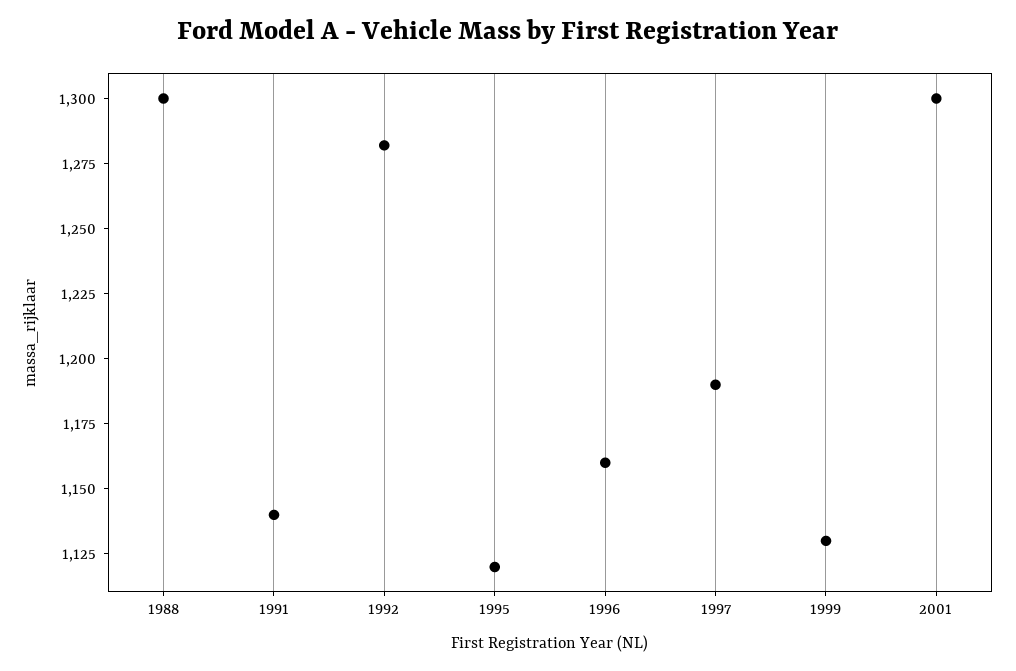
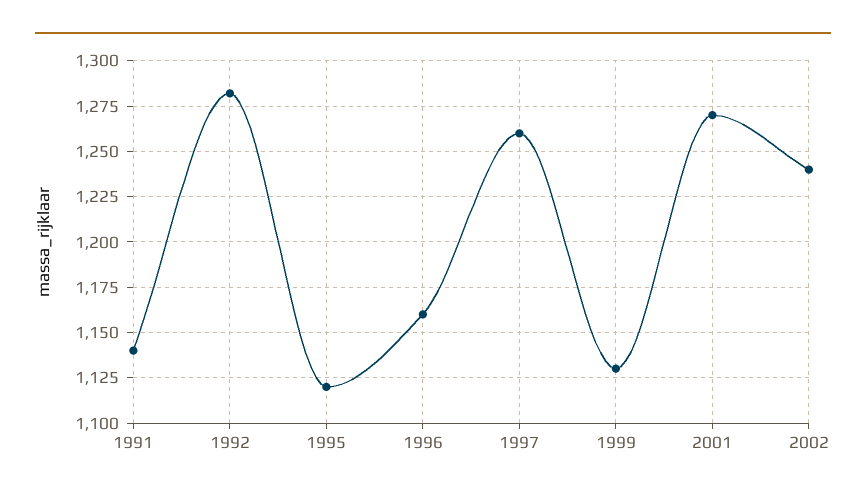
1988: 1300 -> none
1997: 1190 -> 1260
2001: 1300 -> 1270
2002: none -> 1240

